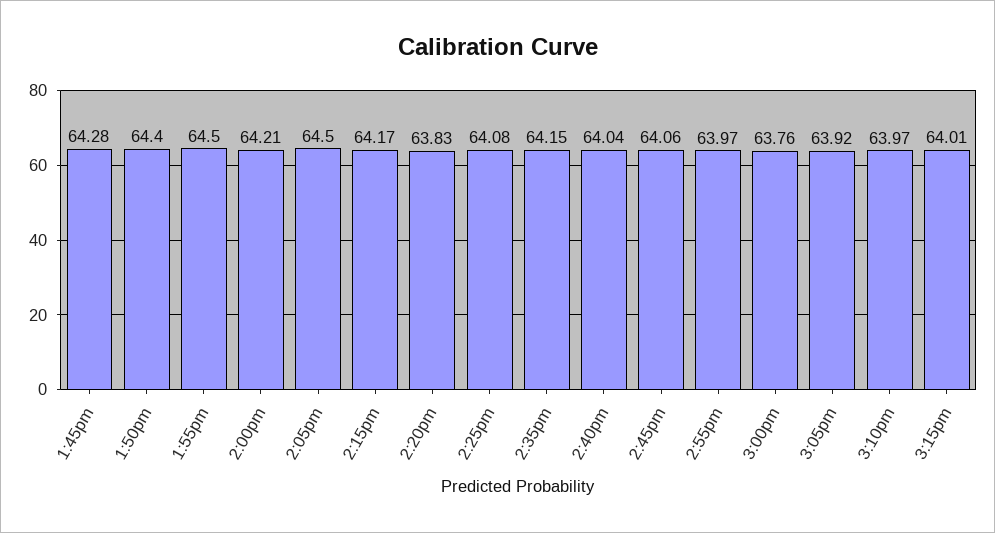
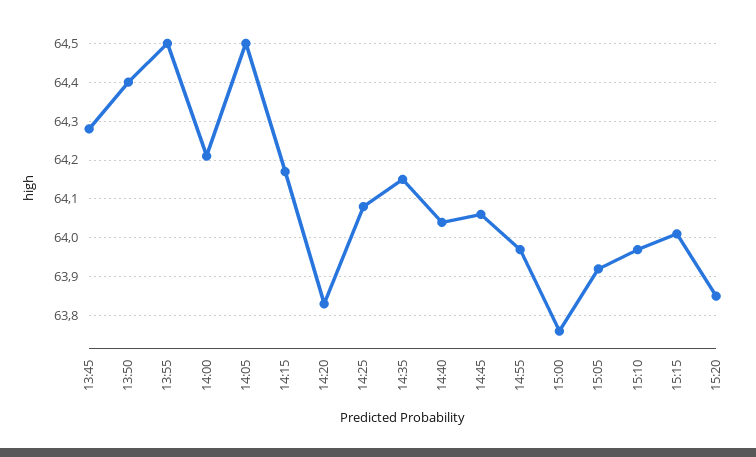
15:20: none -> 63.85

